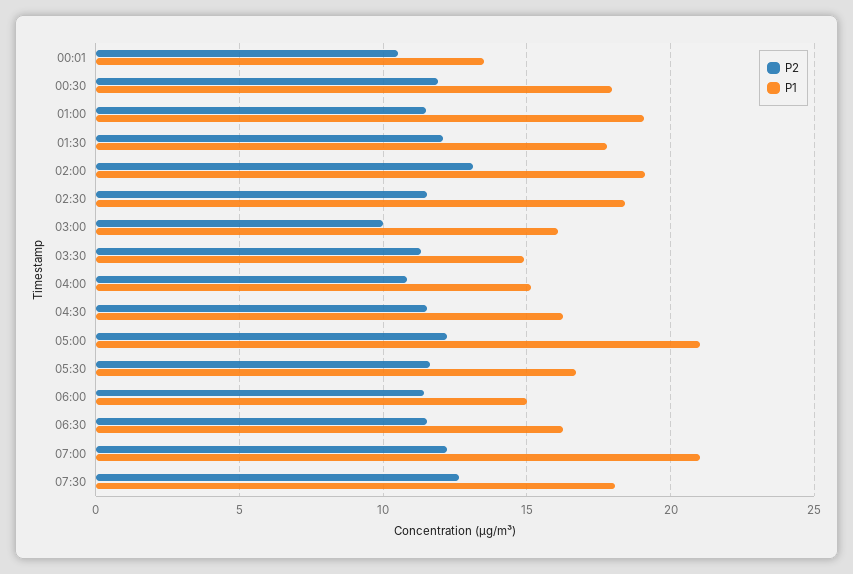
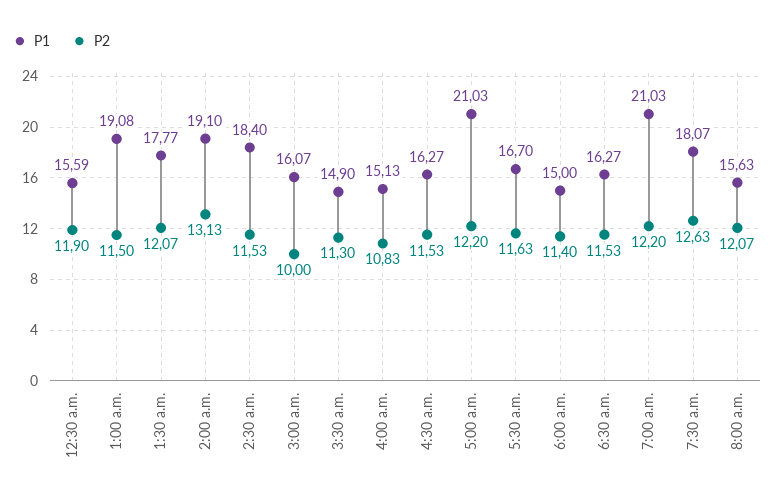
P2, 00:01: 10.5 -> none
P1, 00:01: 13.5 -> none
P1, 00:30: 18 -> 15.59
P1, 8:00 a.m.: none -> 15.63
P2, 8:00 a.m.: none -> 12.07

